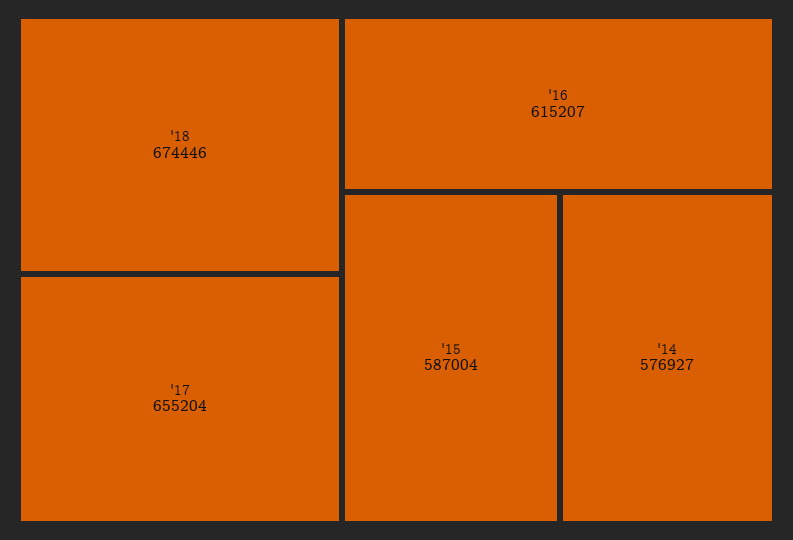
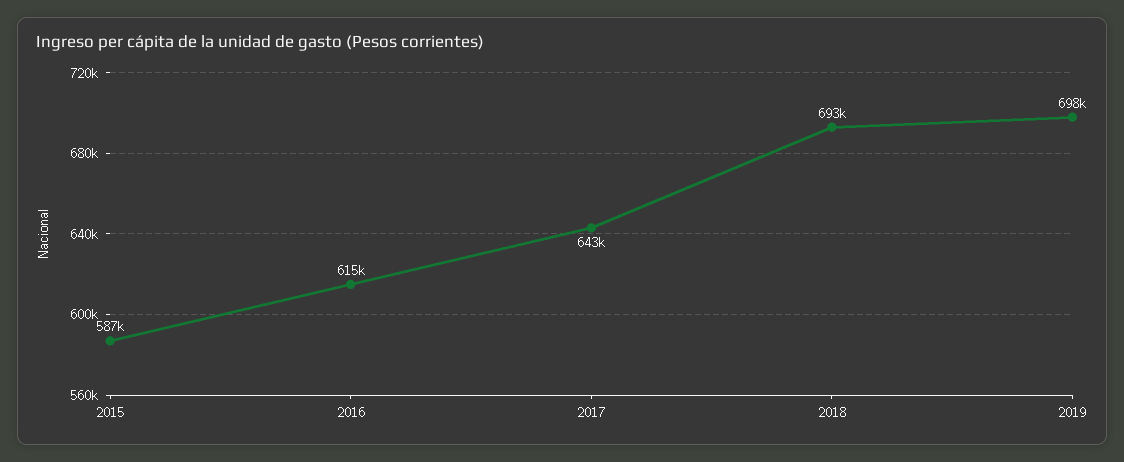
'18: 674446 -> 693000
'17: 655204 -> 643000
'14: 576927 -> none
2019: none -> 698000

